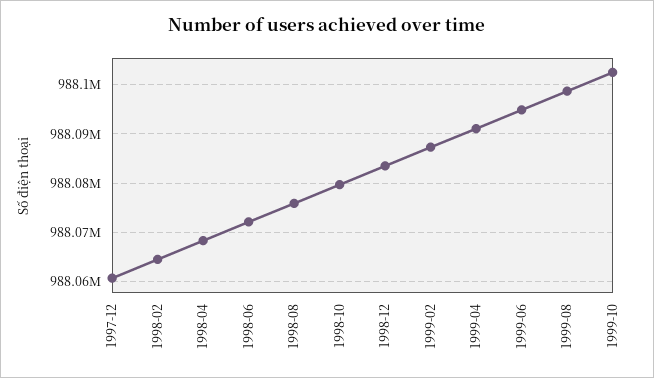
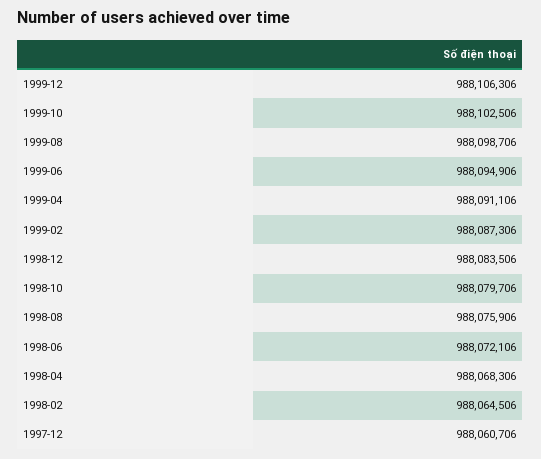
1999-12: none -> 988106306

